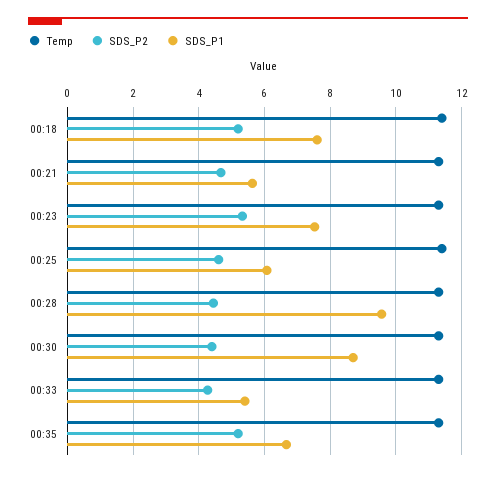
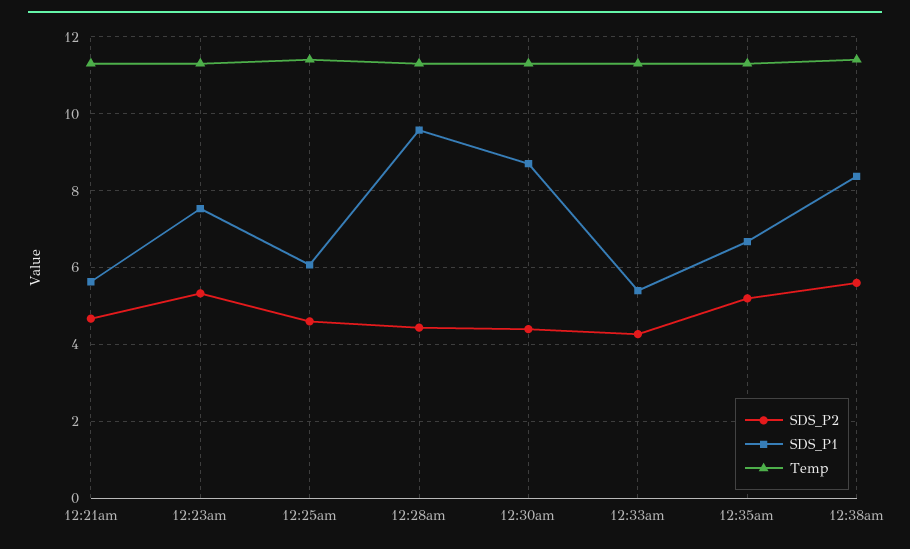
Temp, 00:18: 11.4 -> none
SDS_P2, 00:18: 5.2 -> none
SDS_P1, 00:18: 7.6 -> none
SDS_P2, 12:38am: none -> 5.6
SDS_P1, 12:38am: none -> 8.4
Temp, 12:38am: none -> 11.4

